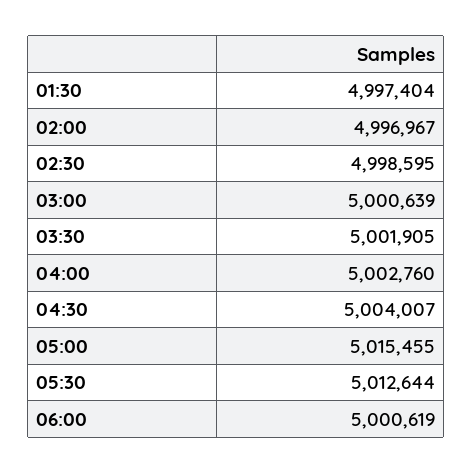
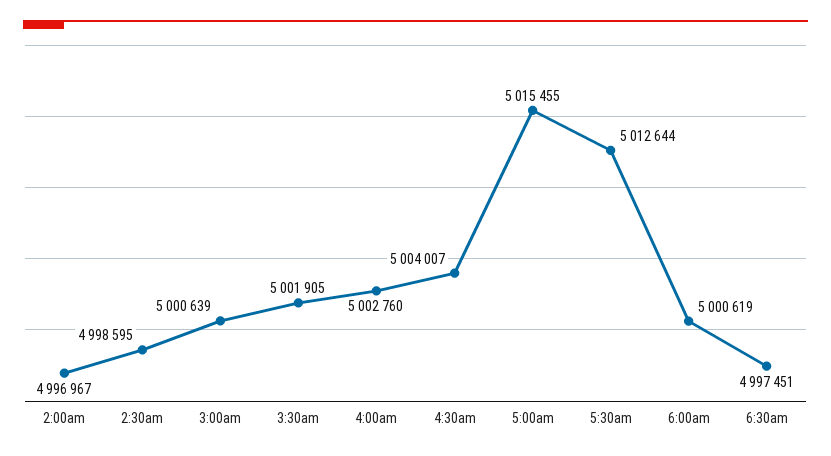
01:30: 4997404 -> none
6:30am: none -> 4997451

